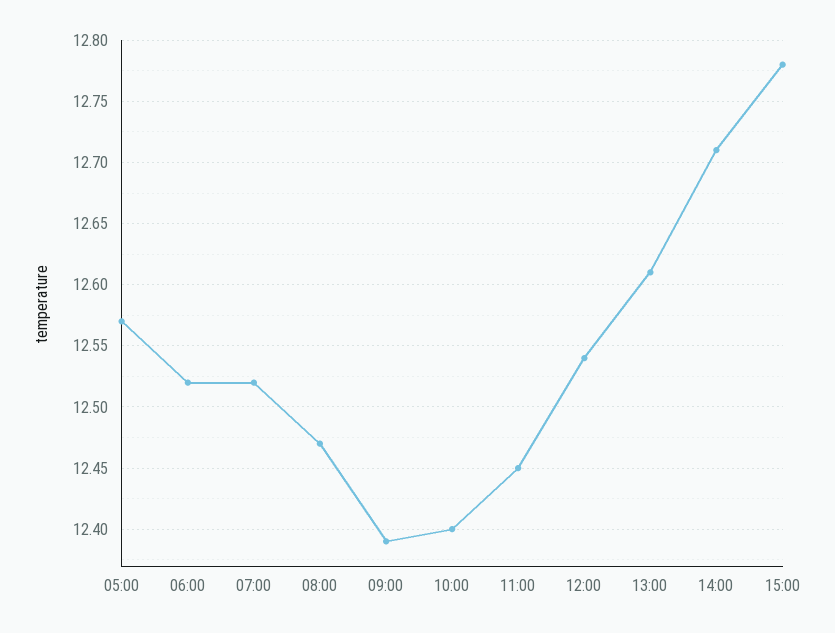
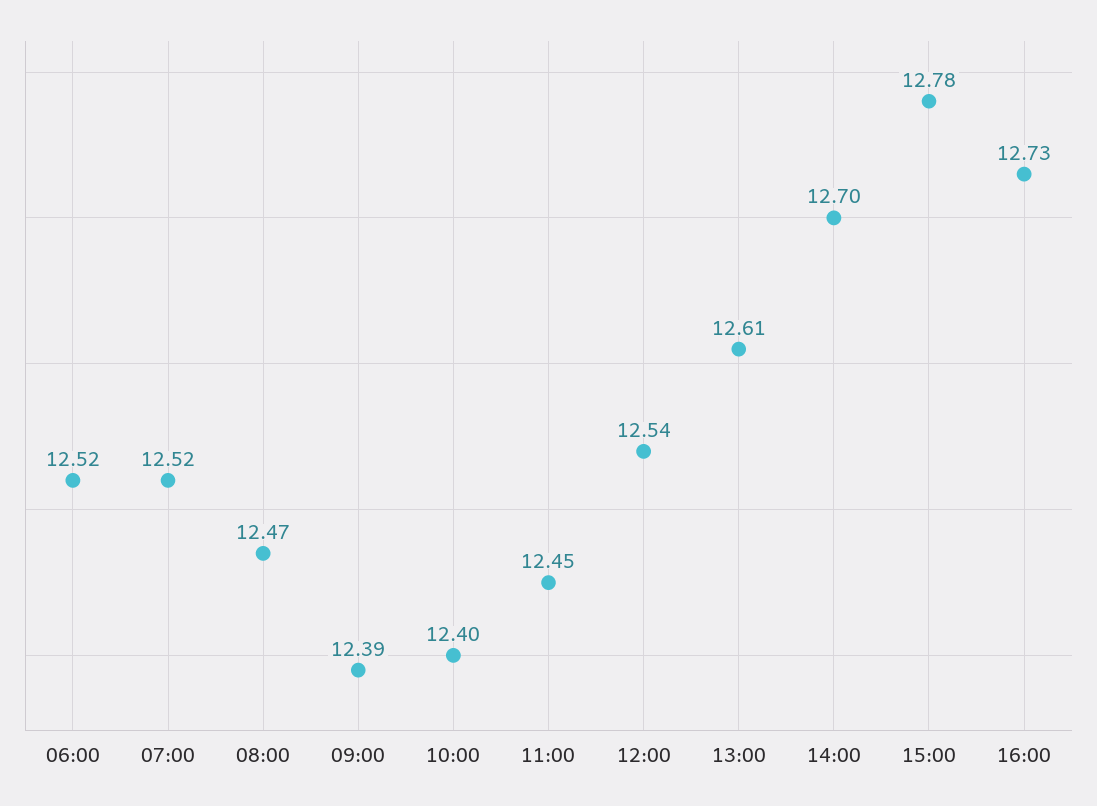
05:00: 12.57 -> none
14:00: 12.71 -> 12.7
16:00: none -> 12.73

